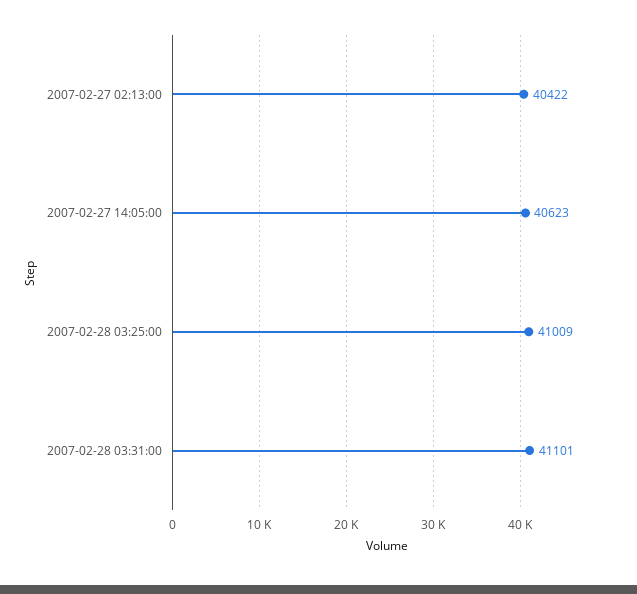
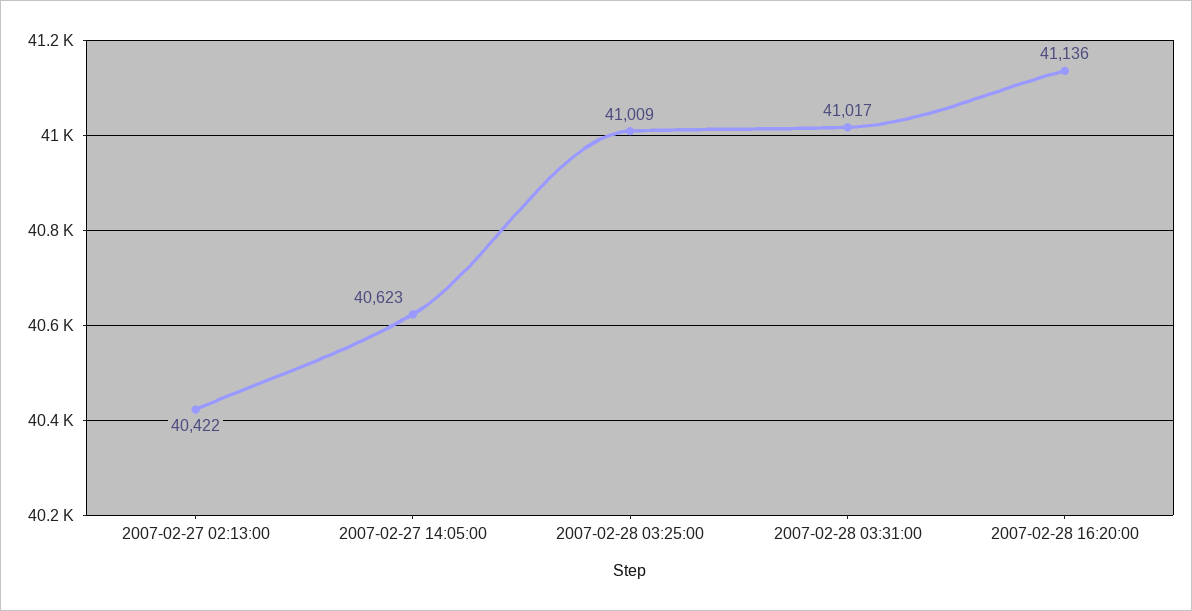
2007-02-28 03:31:00: 41101 -> 41017
2007-02-28 16:20:00: none -> 41136

